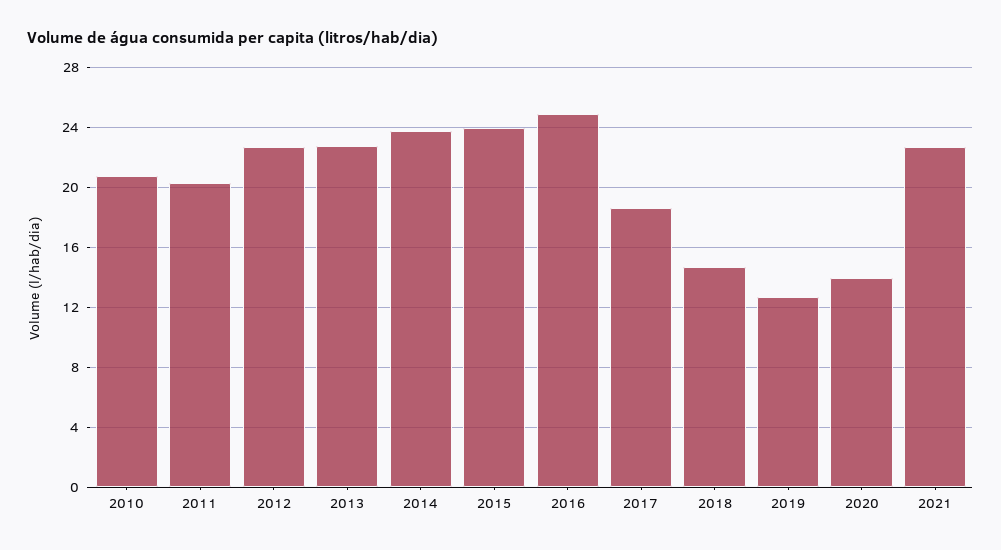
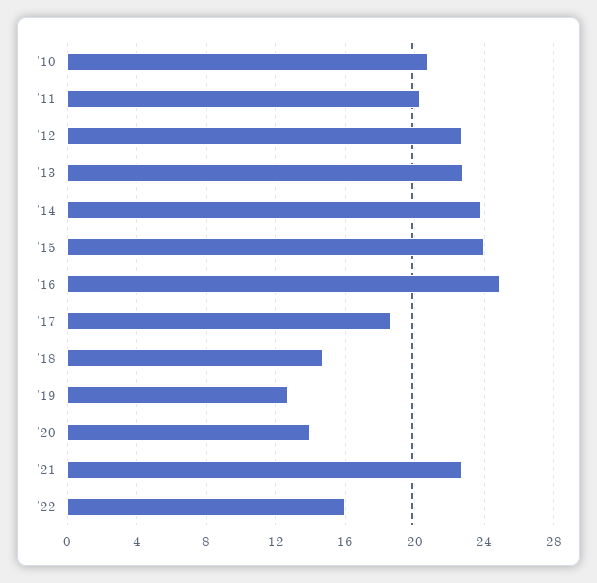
'22: none -> 16

